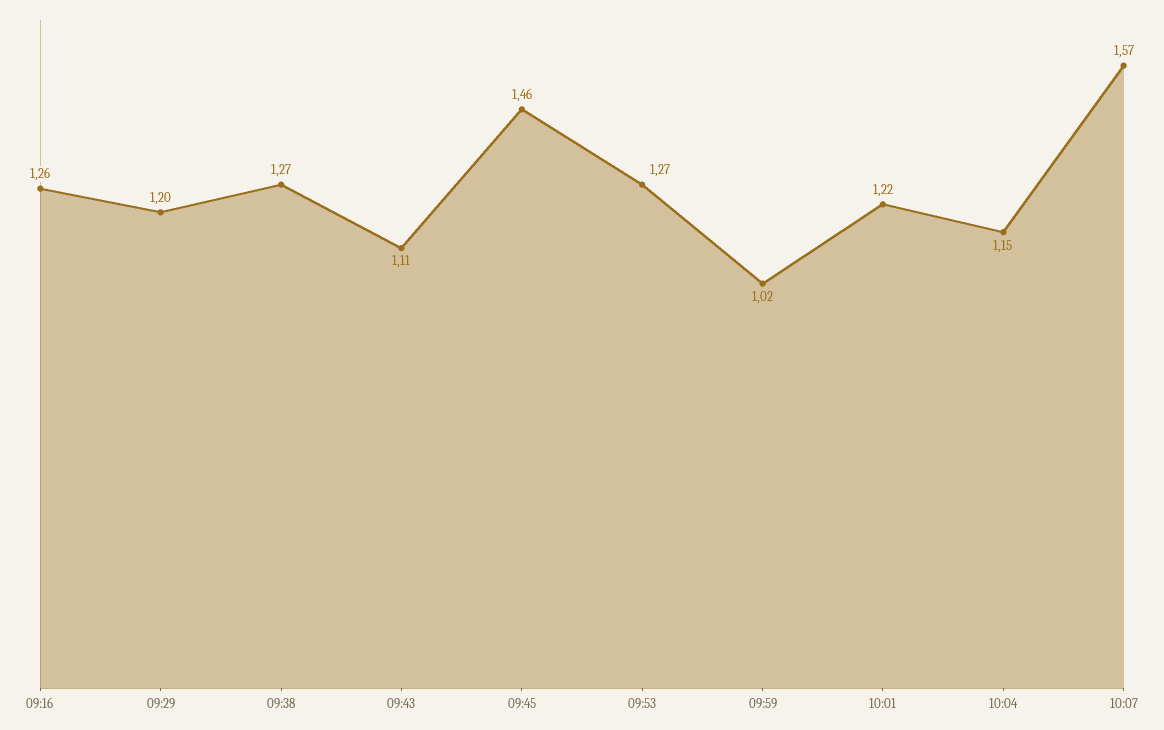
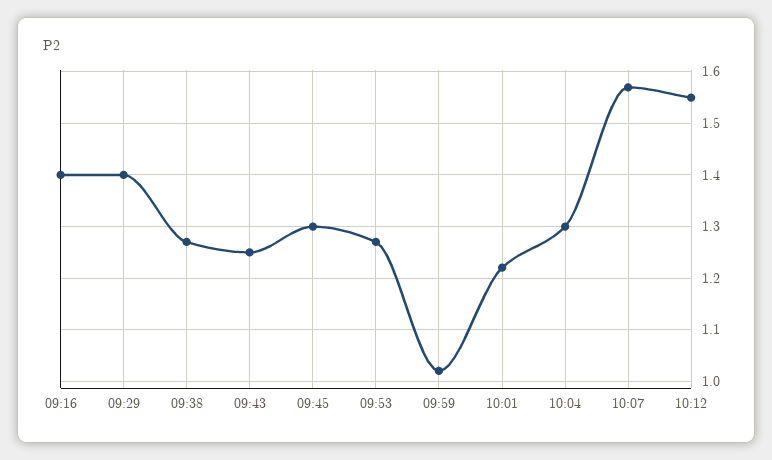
09:16: 1.26 -> 1.4
09:29: 1.2 -> 1.4
09:43: 1.11 -> 1.25
09:45: 1.46 -> 1.3
10:04: 1.15 -> 1.3
10:12: none -> 1.55

